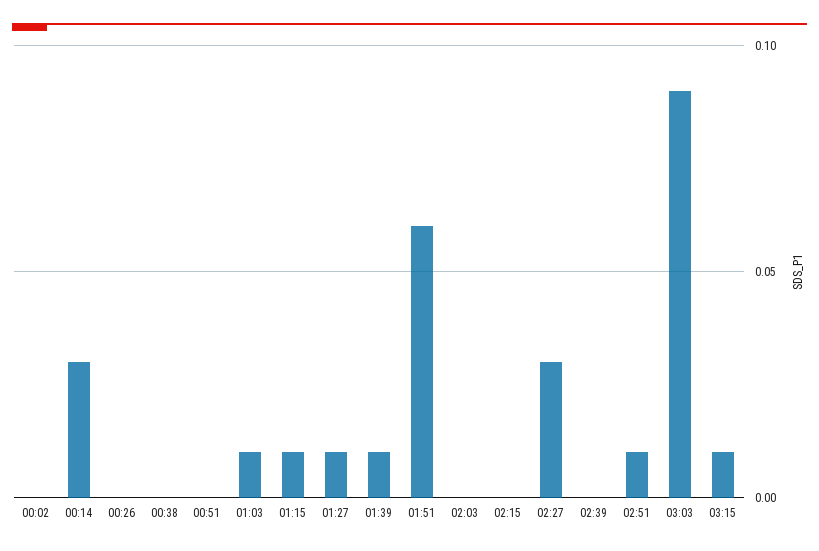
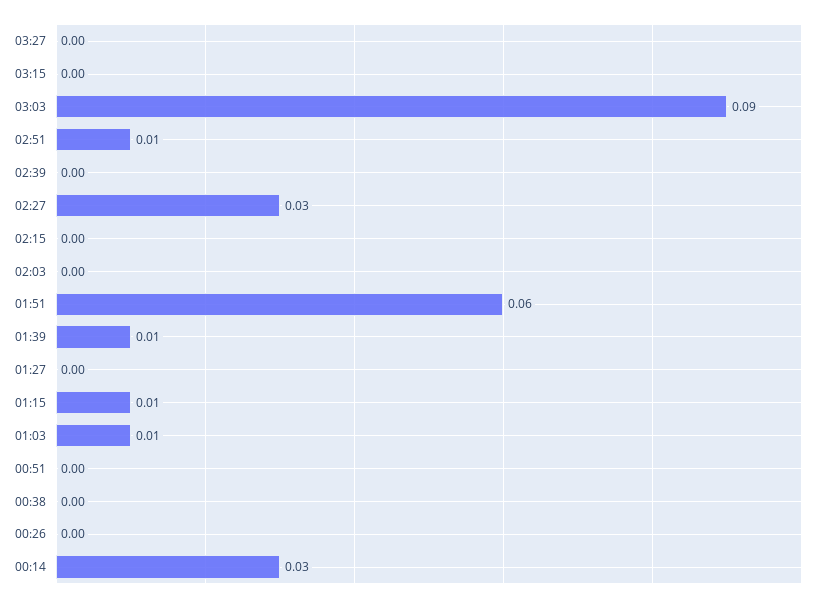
00:02: 0 -> none
01:27: 0.01 -> 0
03:15: 0.01 -> 0
03:27: none -> 0

